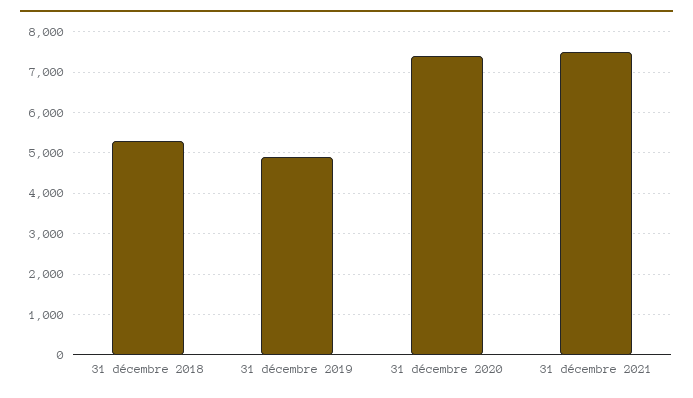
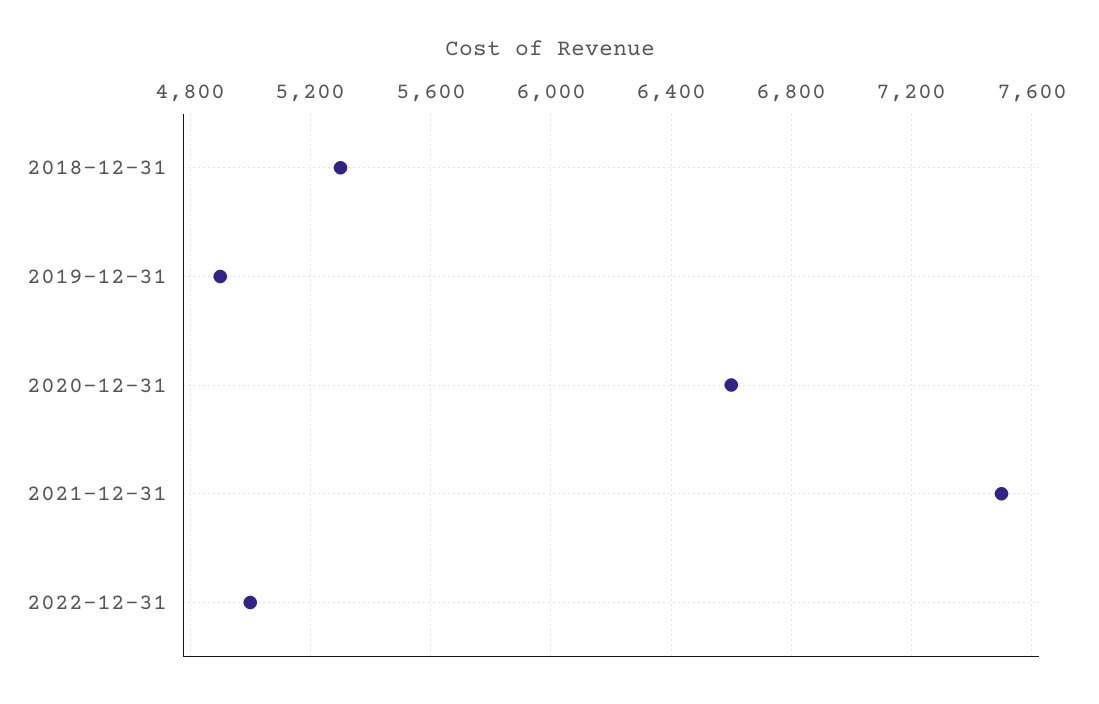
31 décembre 2020: 7400 -> 6600
2022-12-31: none -> 5000

